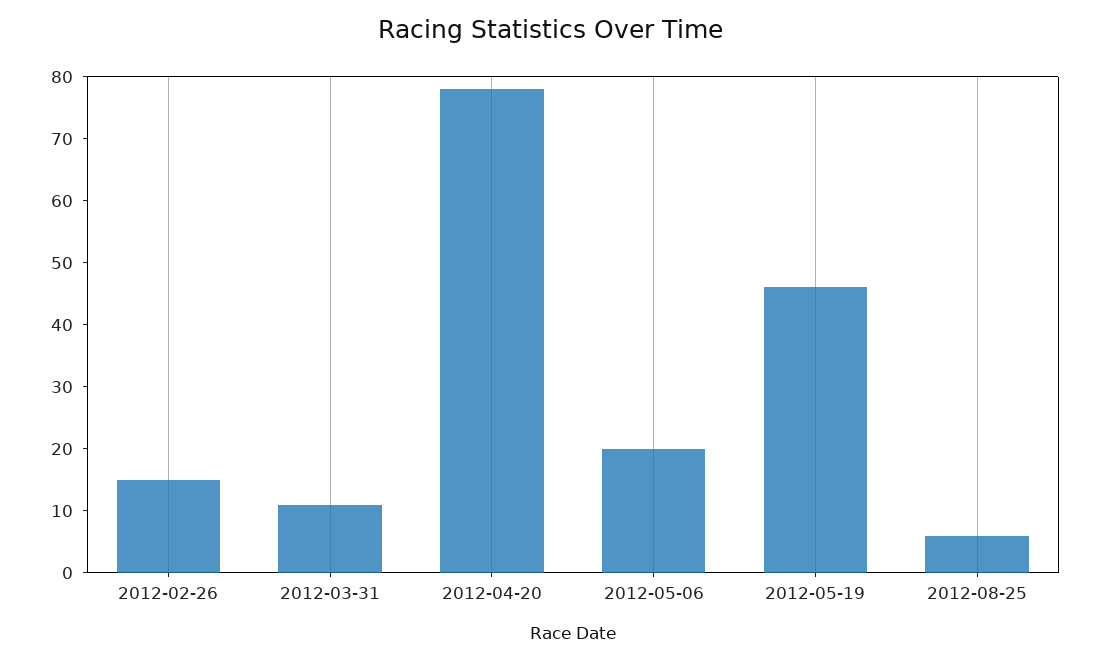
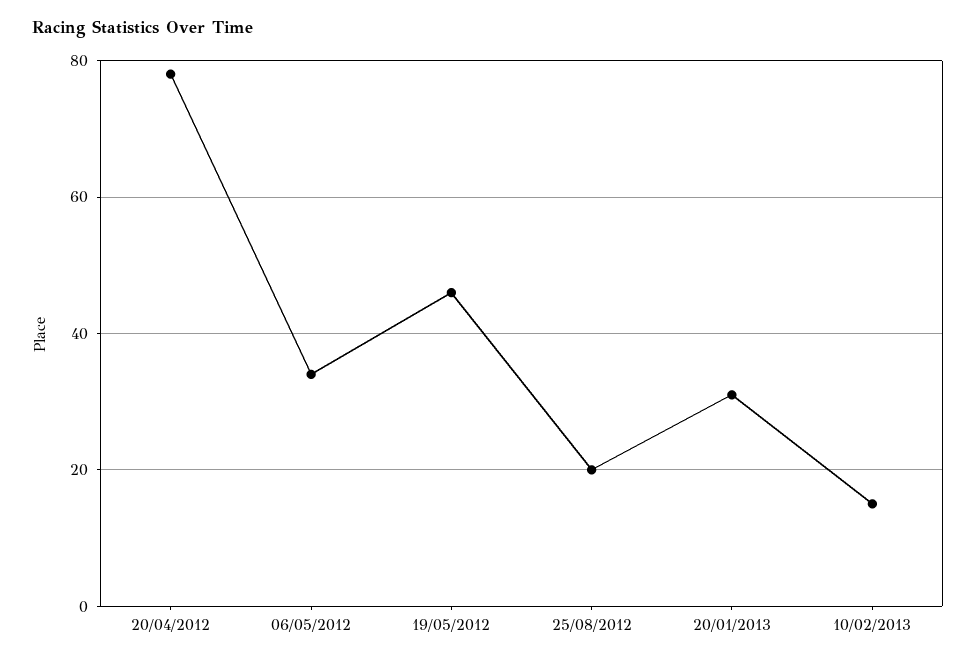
2012-02-26: 15 -> none
2012-03-31: 10 -> none
2012-05-06: 20 -> 35
2012-08-25: 5 -> 20
20/01/2013: none -> 30
10/02/2013: none -> 15

